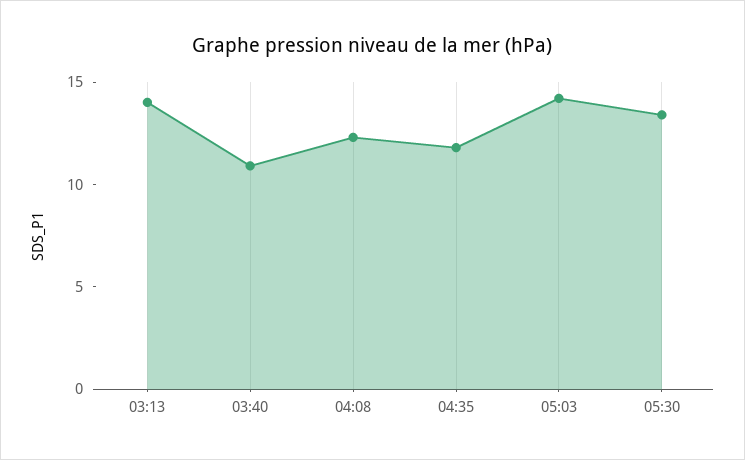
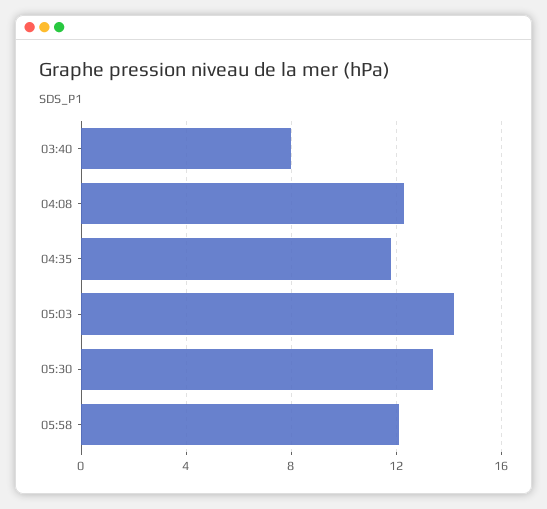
03:13: 14 -> none
03:40: 11 -> 8
05:58: none -> 12

